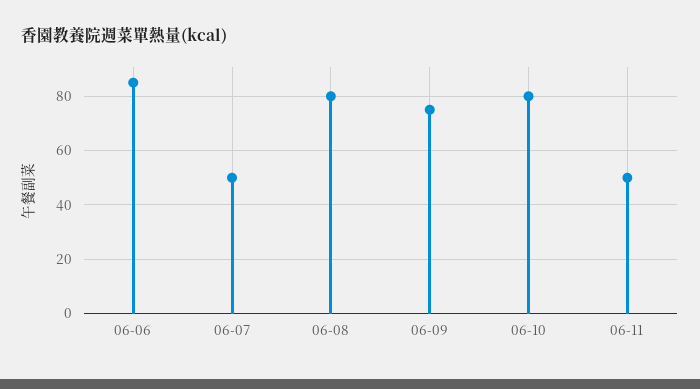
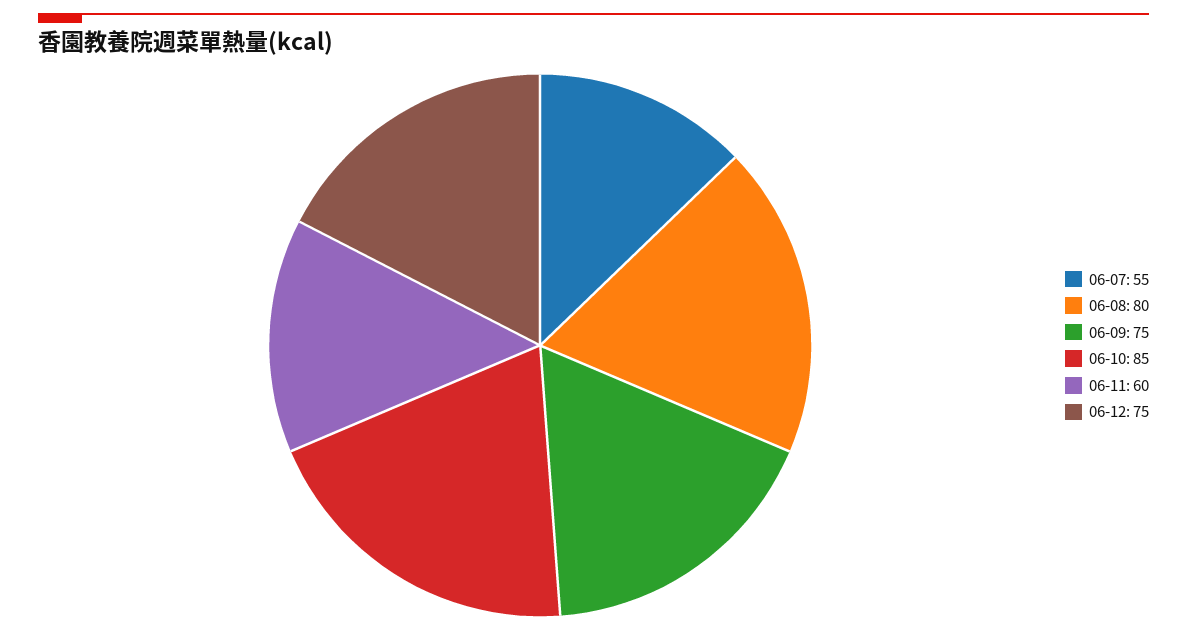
06-06: 85 -> none
06-07: 50 -> 55
06-10: 80 -> 85
06-11: 50 -> 60
06-12: none -> 75

